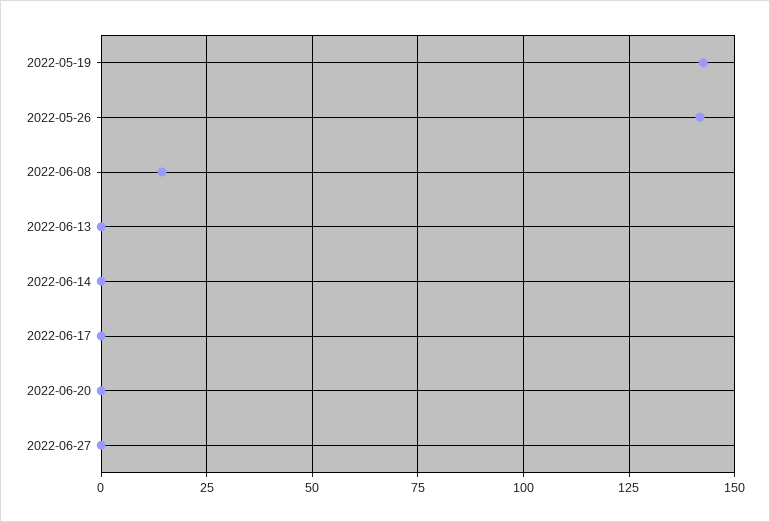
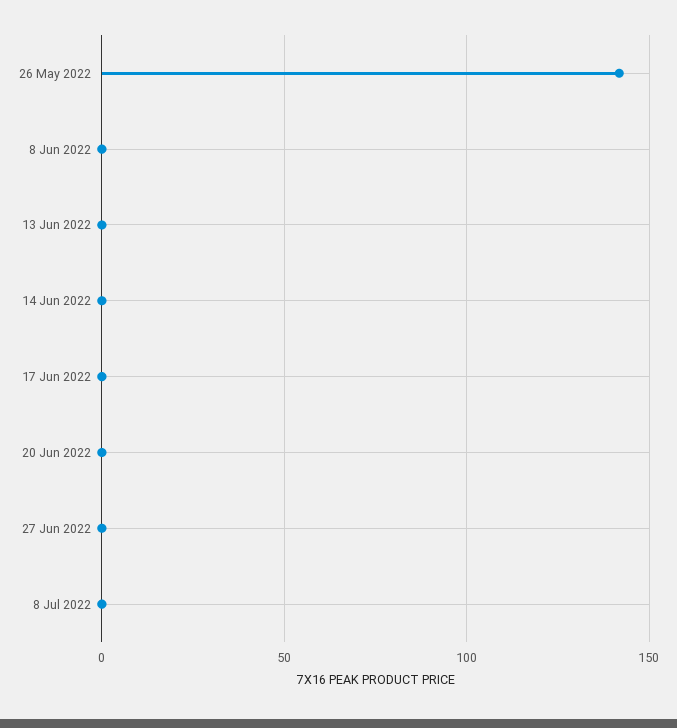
2022-05-19: 142.5 -> none
2022-06-08: 15 -> 0
8 Jul 2022: none -> 0

